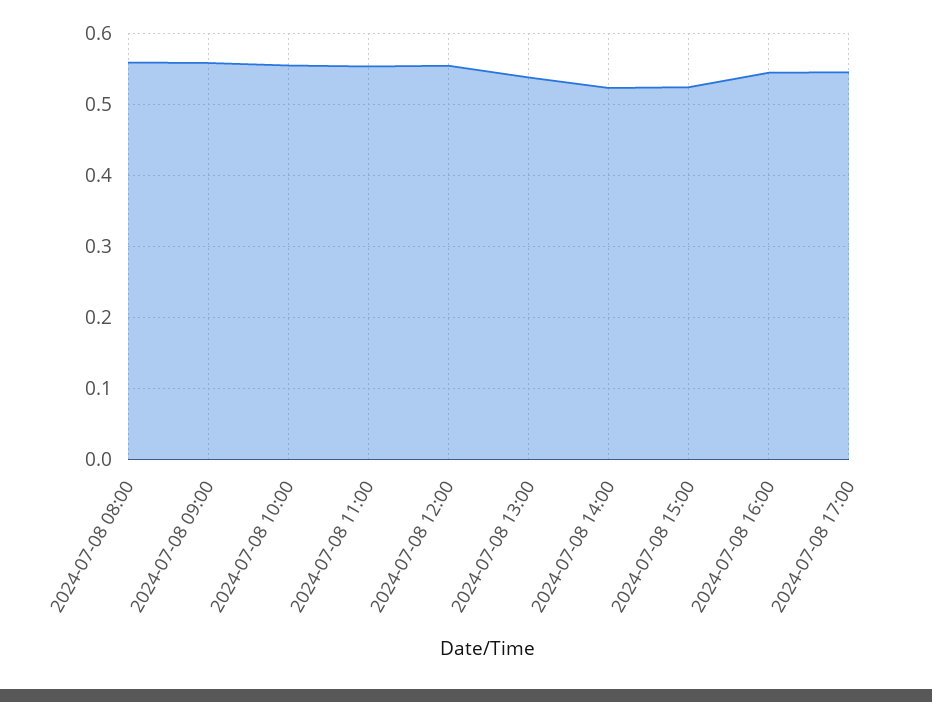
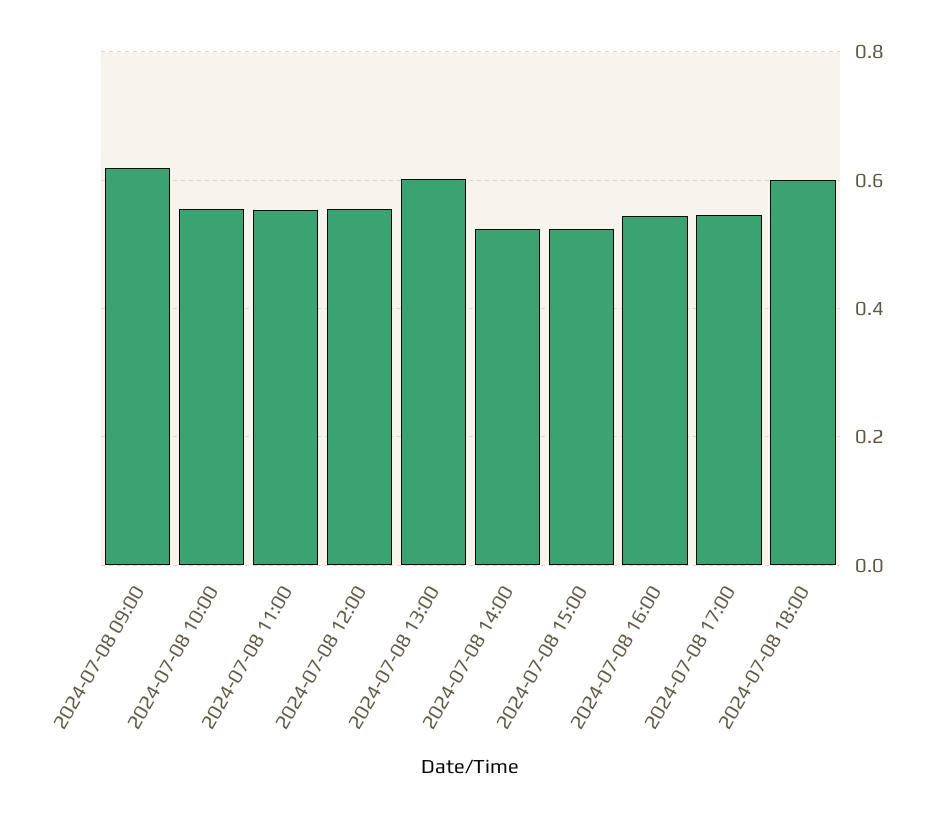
2024-07-08 08:00: 0.56 -> none
2024-07-08 09:00: 0.56 -> 0.62
2024-07-08 13:00: 0.54 -> 0.6
2024-07-08 18:00: none -> 0.6

